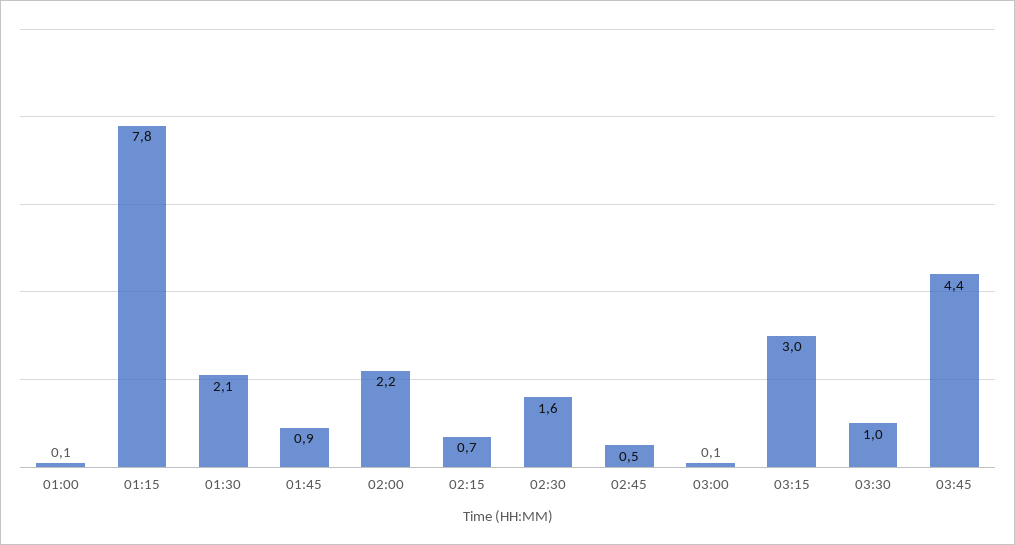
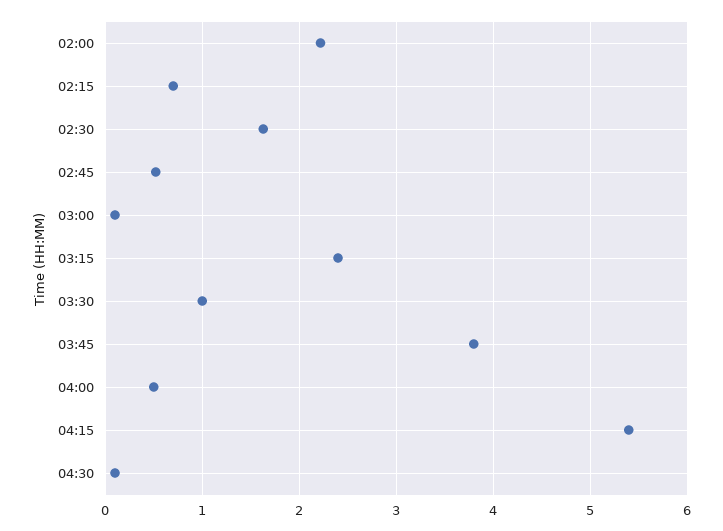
01:00: 0.1 -> none
01:15: 7.8 -> none
01:30: 2.1 -> none
01:45: 0.9 -> none
03:15: 3 -> 2.4
03:45: 4.4 -> 3.8
04:00: none -> 0.5
04:15: none -> 5.4
04:30: none -> 0.1

